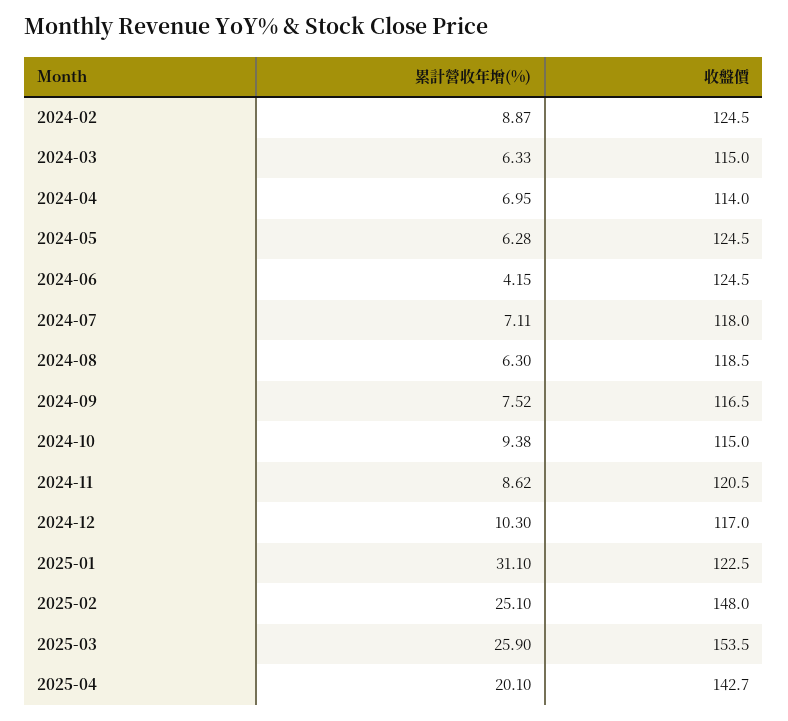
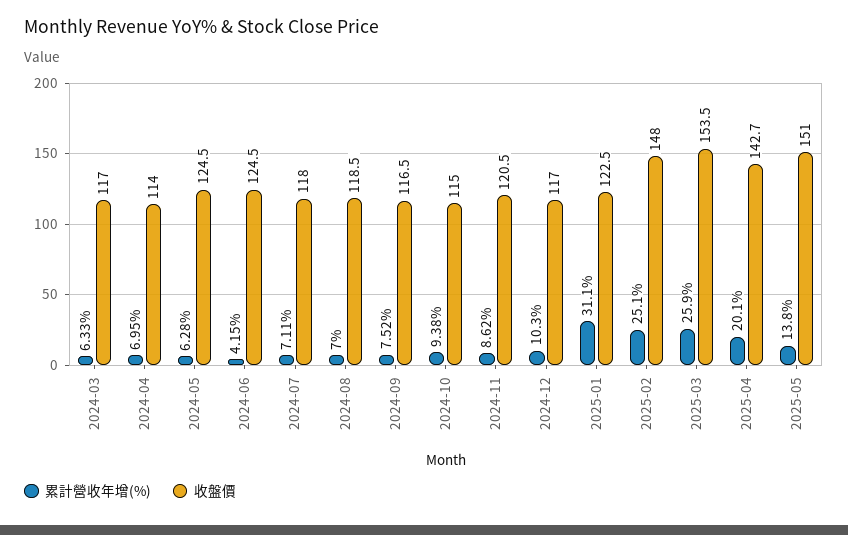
累計營收年增(%), 2024-02: 8.87 -> none
收盤價, 2024-02: 124.5 -> none
收盤價, 2024-03: 115 -> 117
累計營收年增(%), 2024-08: 6.3 -> 7
累計營收年增(%), 2025-05: none -> 13.8
收盤價, 2025-05: none -> 151

